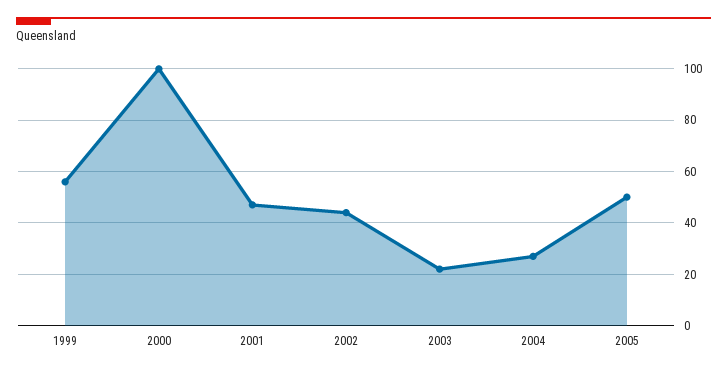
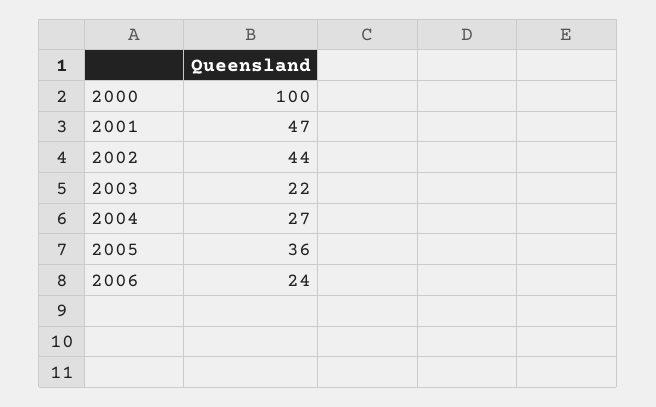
1999: 55 -> none
2005: 50 -> 36
2006: none -> 24

